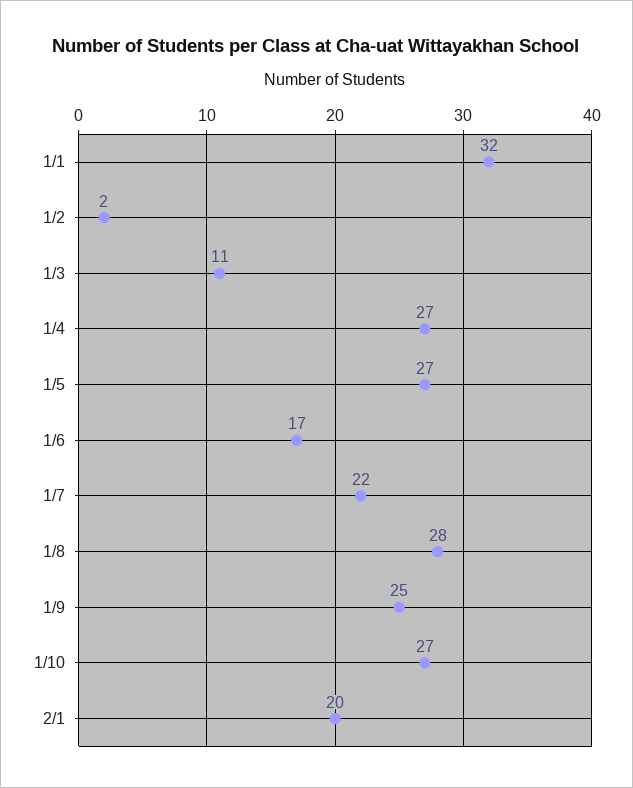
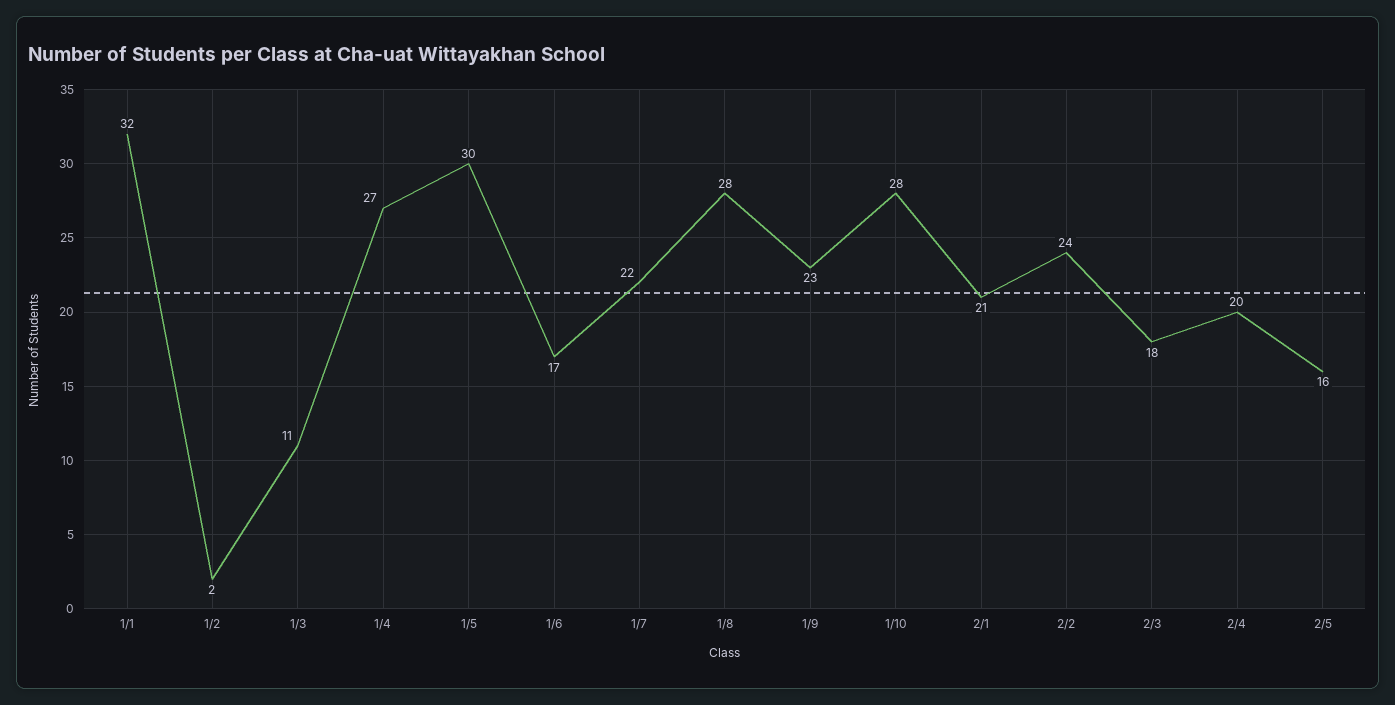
1/5: 27 -> 30
1/9: 25 -> 23
1/10: 27 -> 28
2/1: 20 -> 21
2/2: none -> 24
2/3: none -> 18
2/4: none -> 20
2/5: none -> 16

